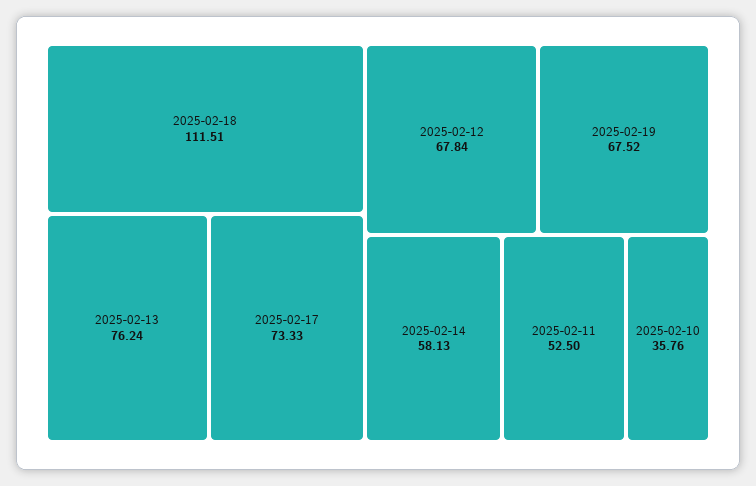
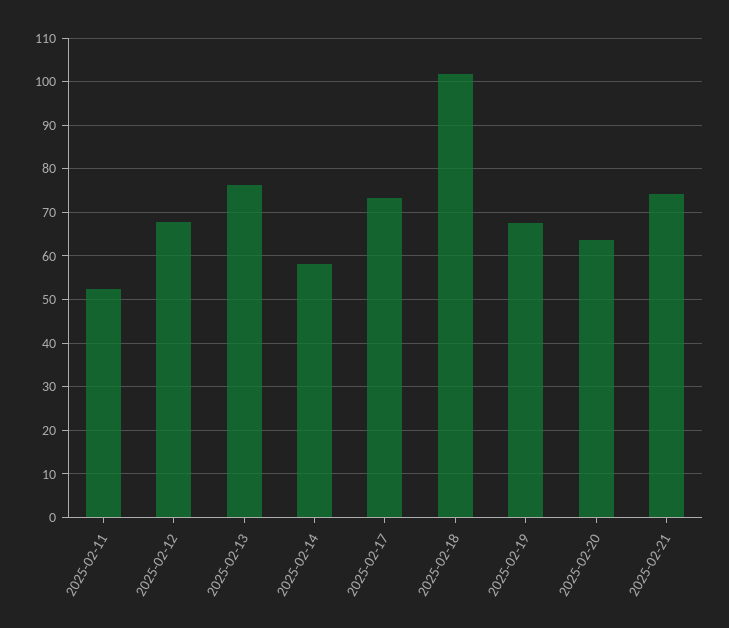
2025-02-18: 111.51 -> 102
2025-02-10: 35.76 -> none
2025-02-20: none -> 64
2025-02-21: none -> 74

